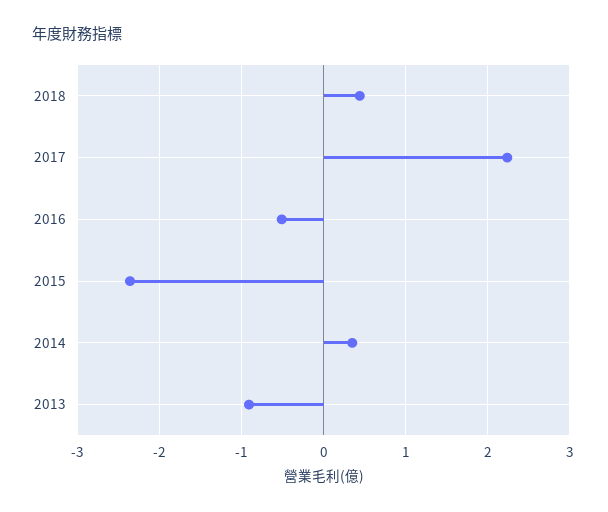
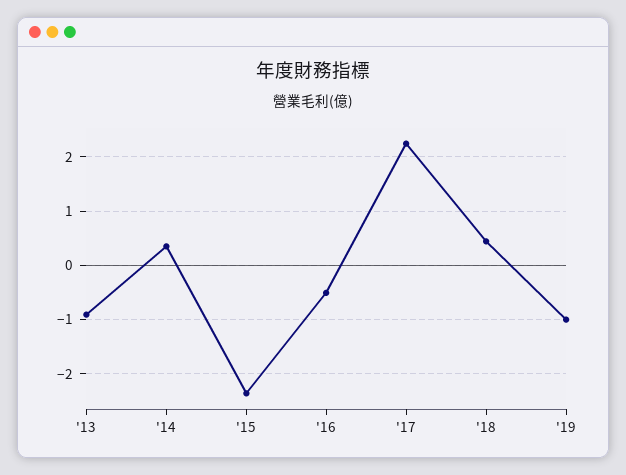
'19: none -> -1

